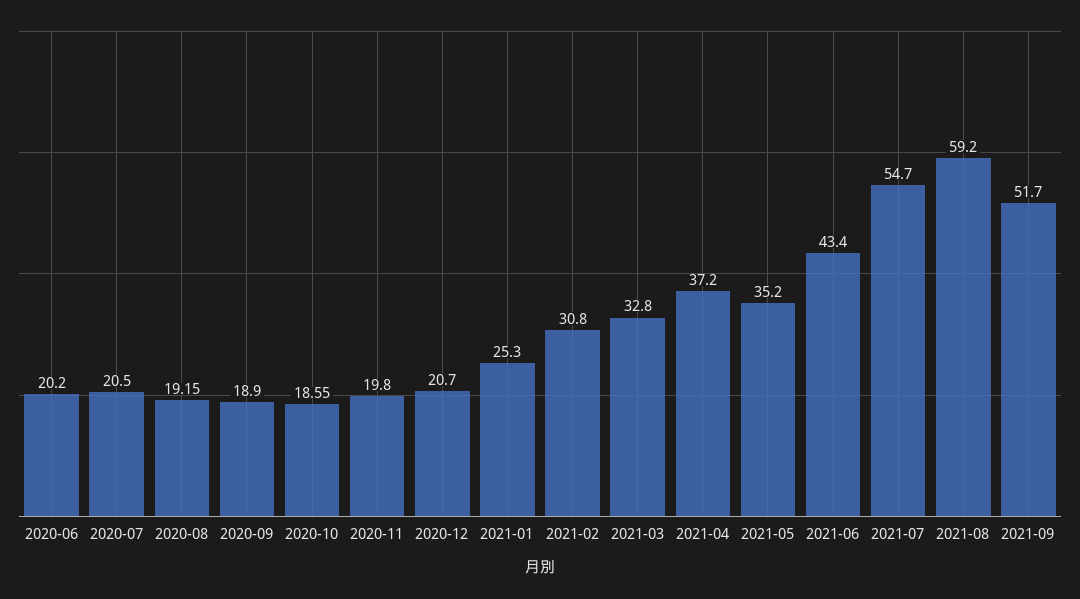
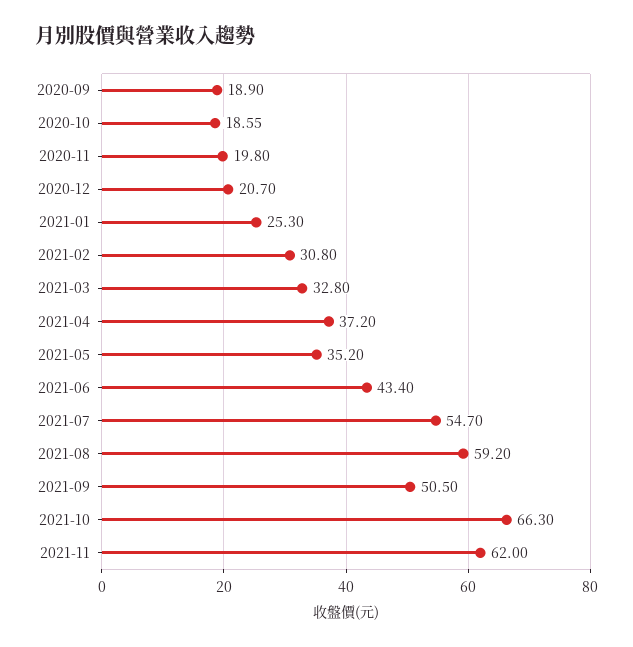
2020-06: 20.2 -> none
2020-07: 20.5 -> none
2020-08: 19.15 -> none
2021-09: 51.7 -> 50.5
2021-10: none -> 66.3
2021-11: none -> 62

